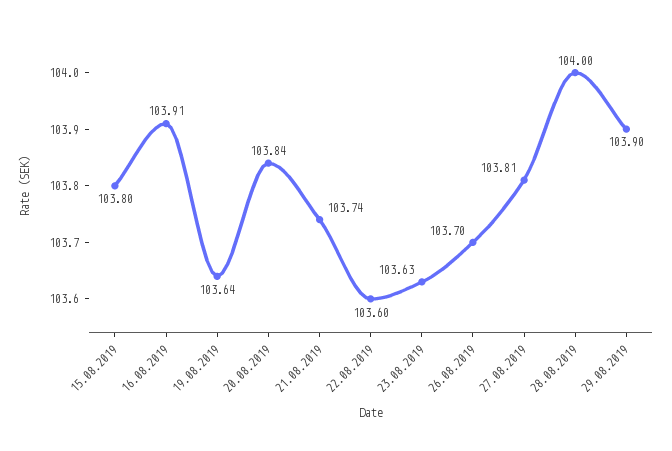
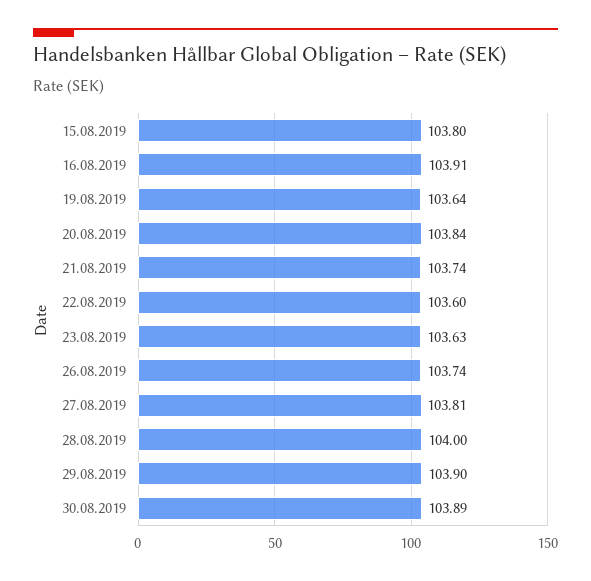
26.08.2019: 103.7 -> 103.74
30.08.2019: none -> 103.89

